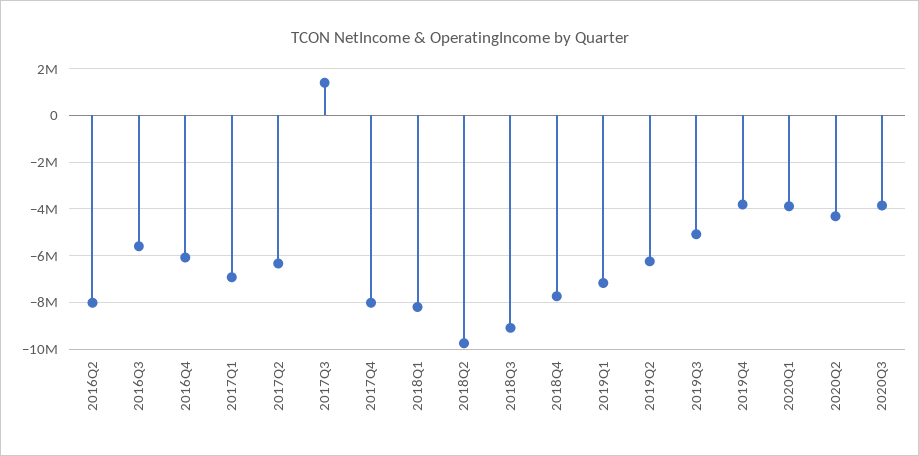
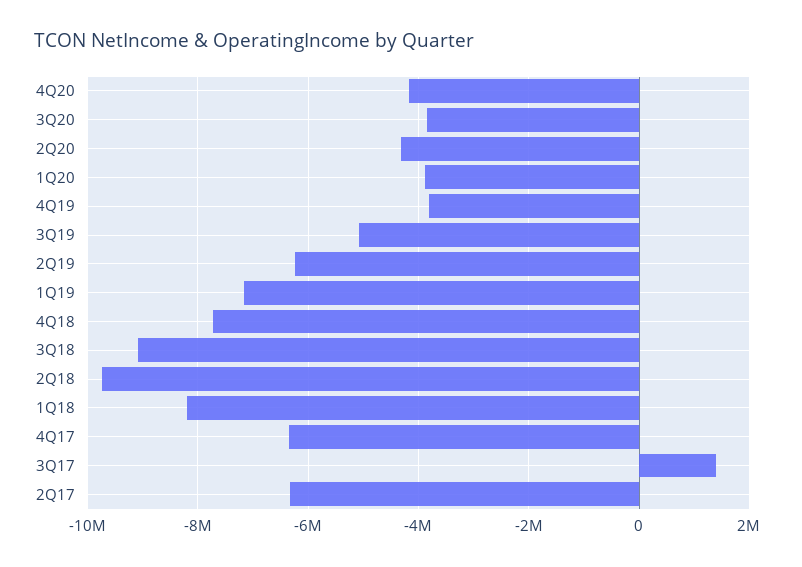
2016Q2: -8000000 -> none
2016Q3: -5500000 -> none
2016Q4: -6000000 -> none
2017Q1: -7000000 -> none
2017Q4: -8000000 -> -6400000
4Q20: none -> -4200000

